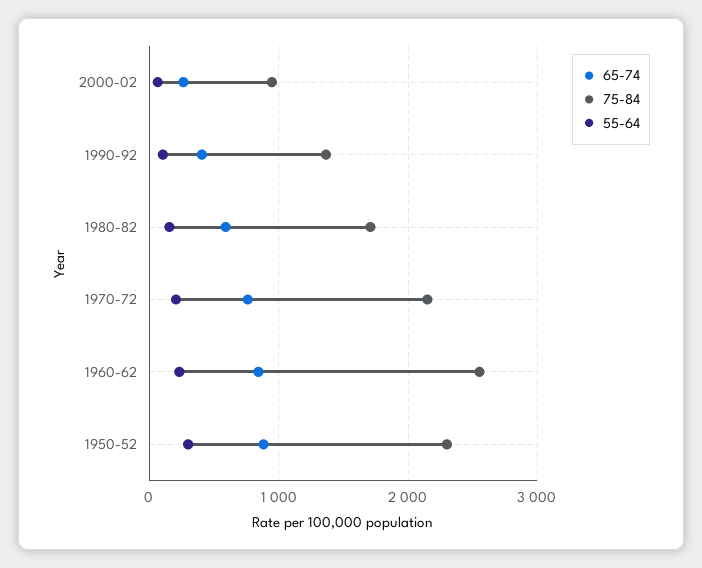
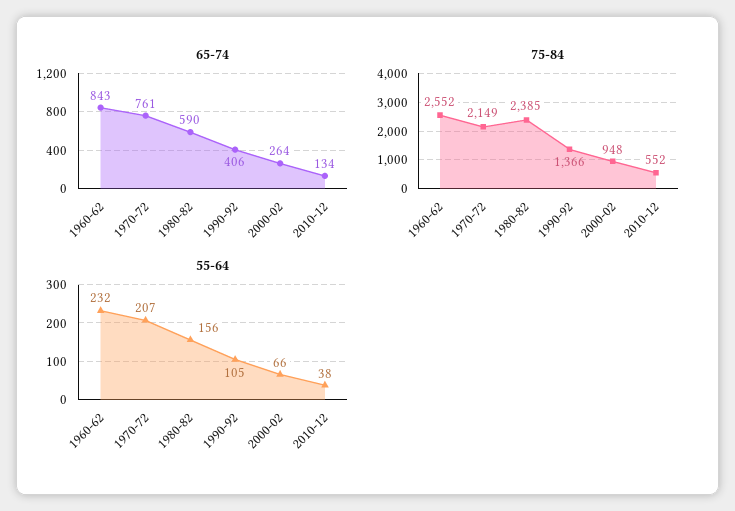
75-84, 1980-82: 1700 -> 2385
65-74, 1950-52: 900 -> none
75-84, 1950-52: 2300 -> none
55-64, 1950-52: 300 -> none
65-74, 2010-12: none -> 134
75-84, 2010-12: none -> 552
55-64, 2010-12: none -> 38

